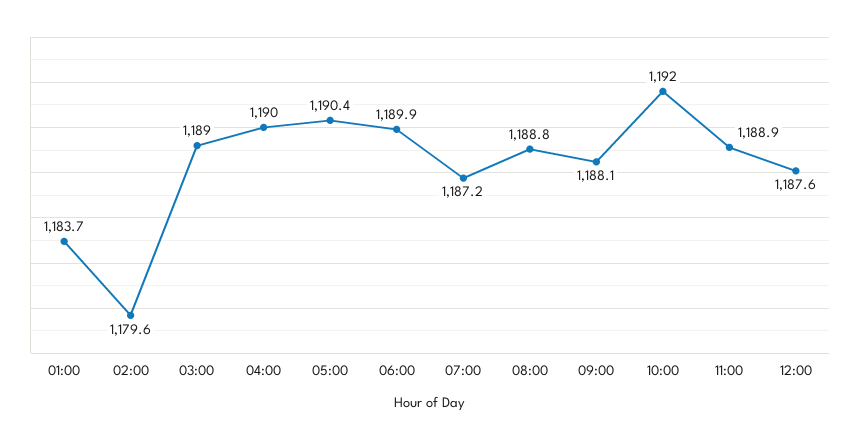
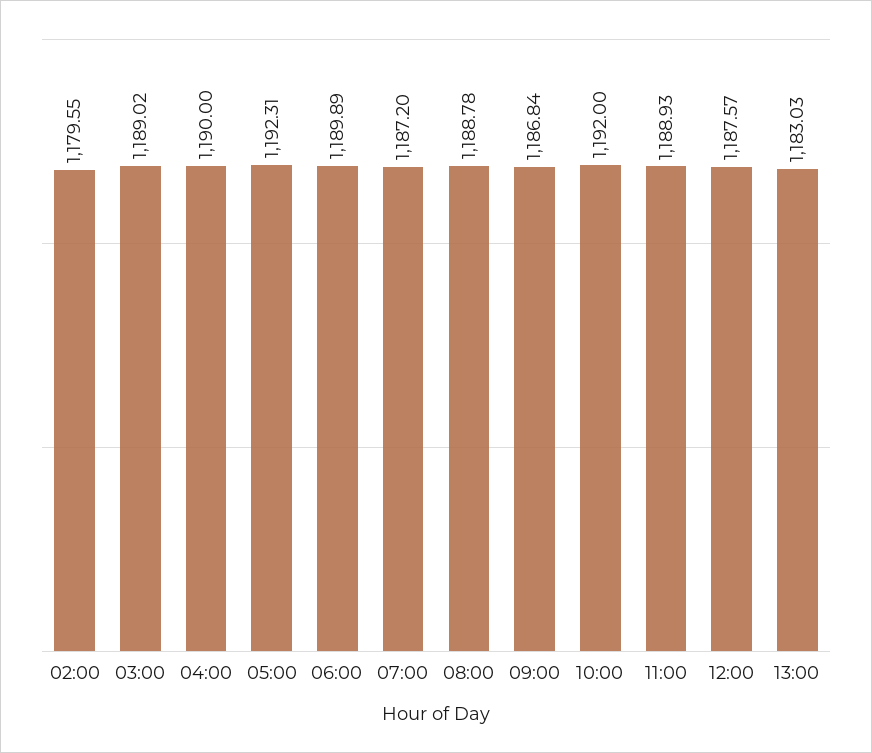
01:00: 1183.7 -> none
05:00: 1190.4 -> 1192.31
09:00: 1188.1 -> 1186.84
13:00: none -> 1183.03

